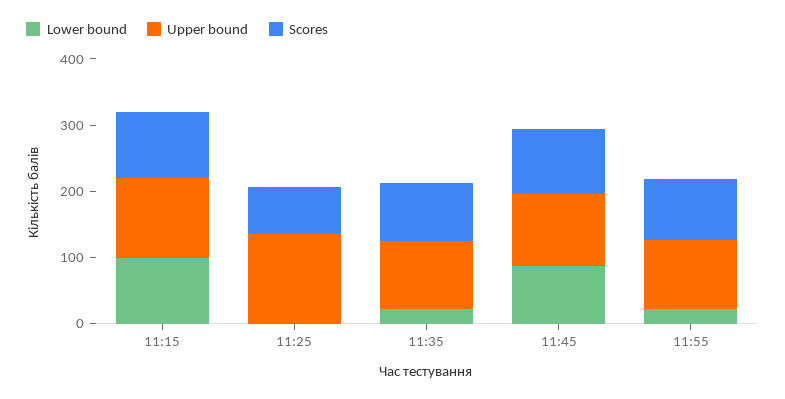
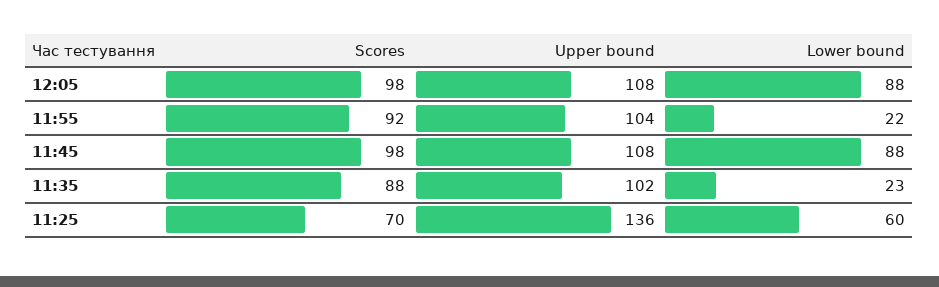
Lower bound, 11:15: 100 -> none
Upper bound, 11:15: 120 -> none
Scores, 11:15: 100 -> none
Lower bound, 11:25: 0 -> 60
Scores, 12:05: none -> 98
Upper bound, 12:05: none -> 108
Lower bound, 12:05: none -> 88

